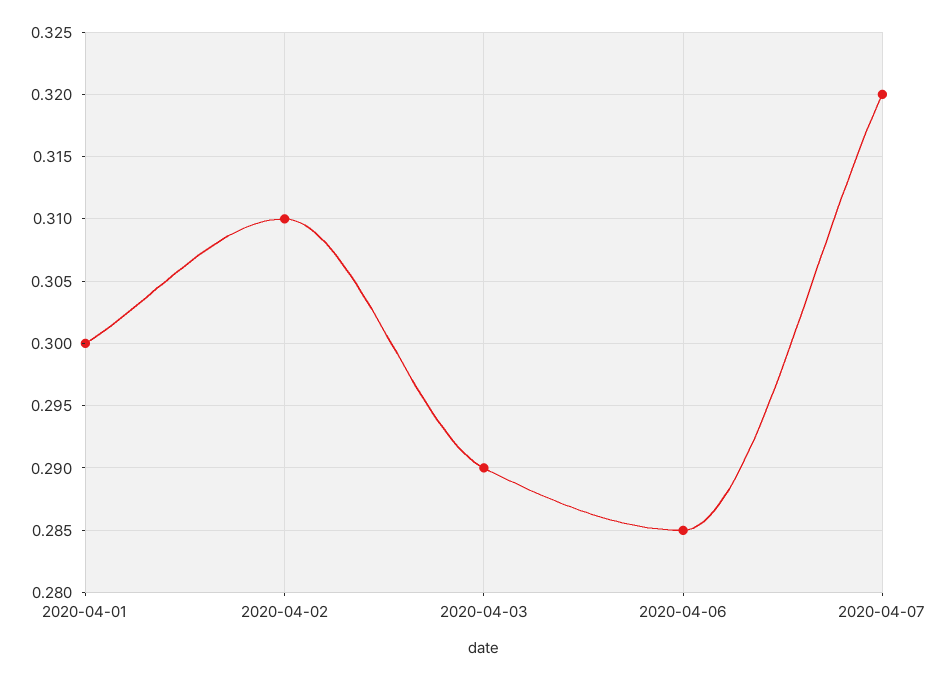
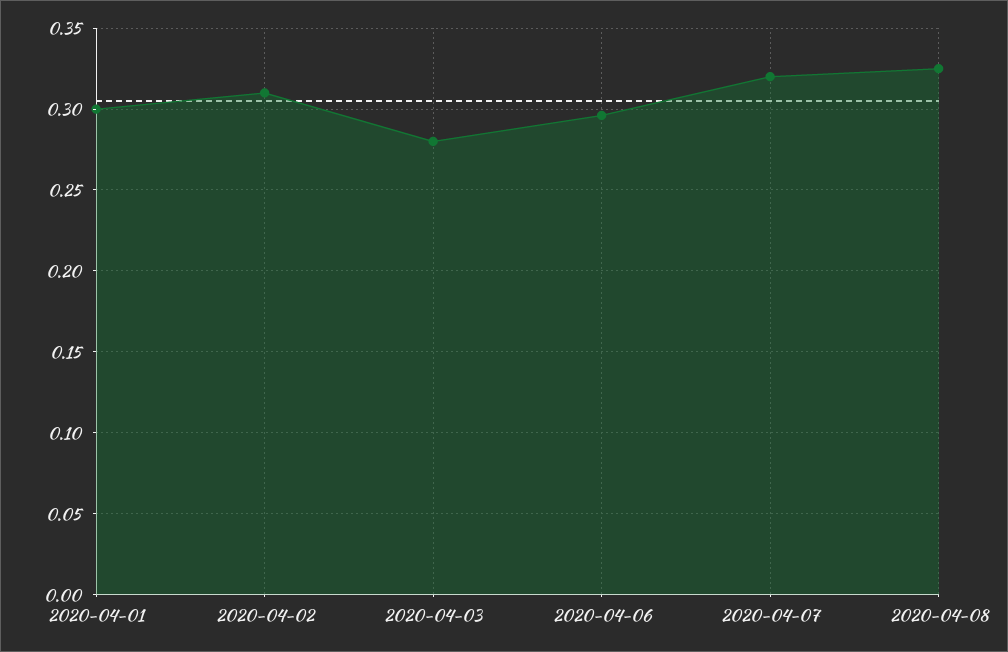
2020-04-03: 0.29 -> 0.28
2020-04-06: 0.285 -> 0.295
2020-04-08: none -> 0.325

